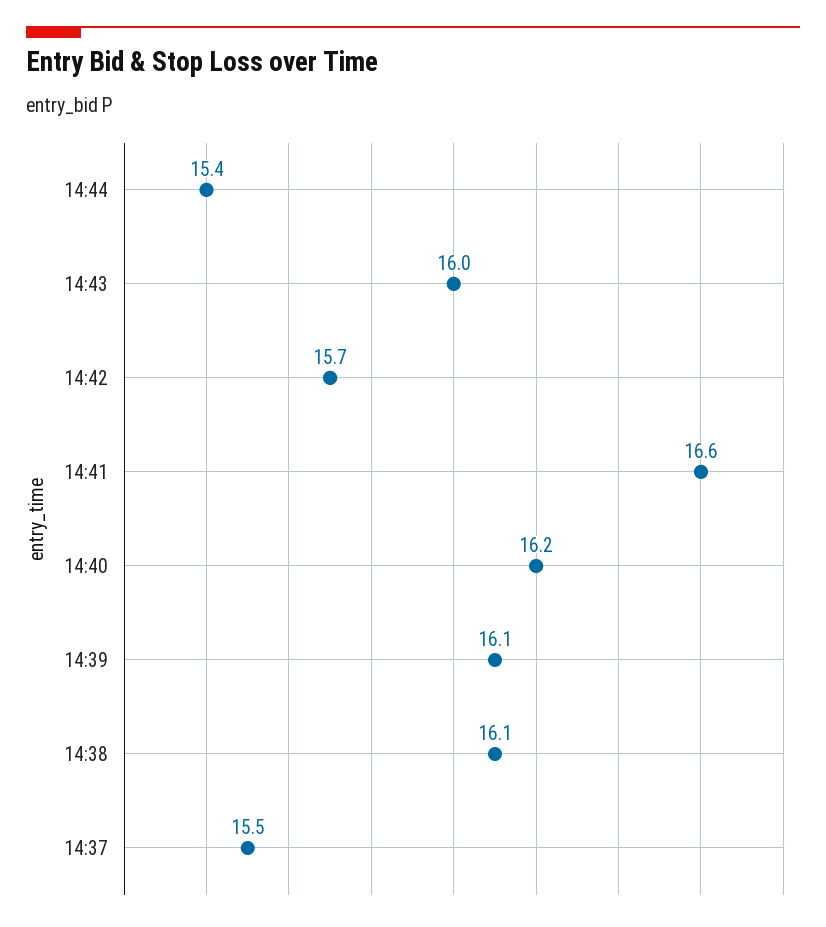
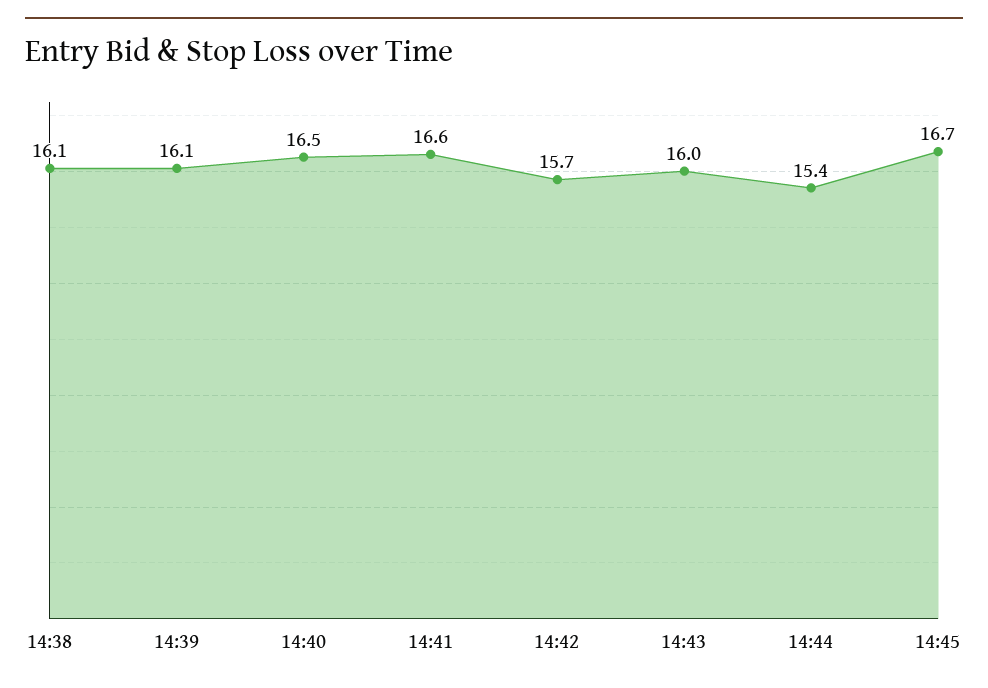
14:40: 16.2 -> 16.5
14:37: 15.5 -> none
14:45: none -> 16.7

